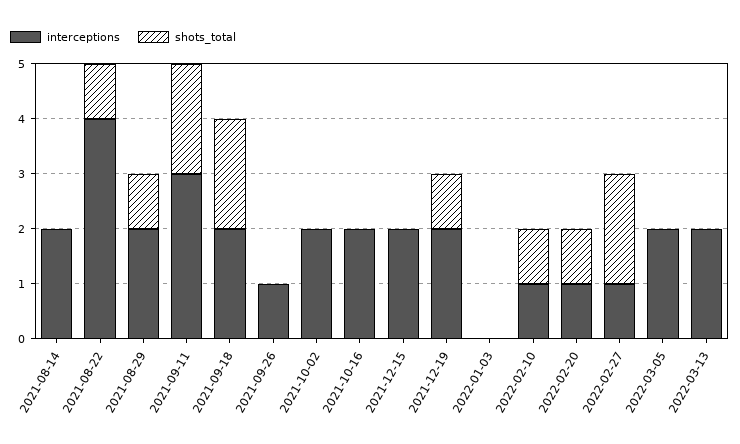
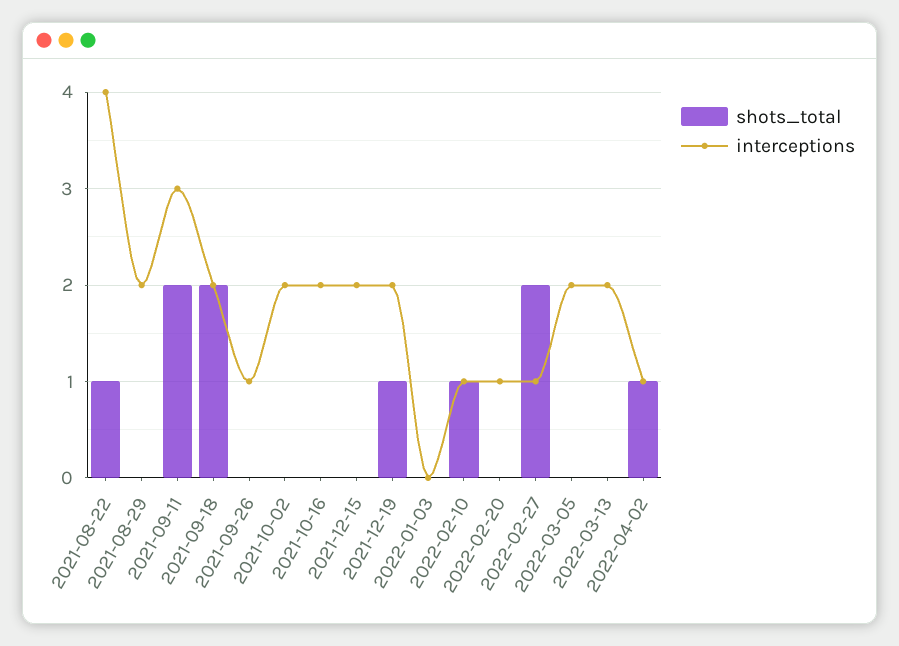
interceptions, 2021-08-14: 2 -> none
shots_total, 2021-08-14: 0 -> none
shots_total, 2021-08-29: 1 -> 0
shots_total, 2022-02-20: 1 -> 0
shots_total, 2022-04-02: none -> 1
interceptions, 2022-04-02: none -> 1

